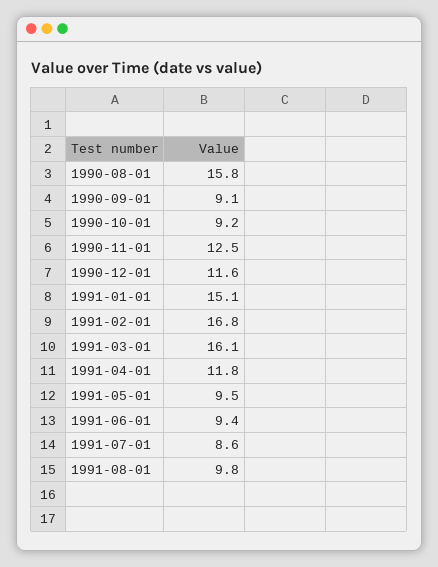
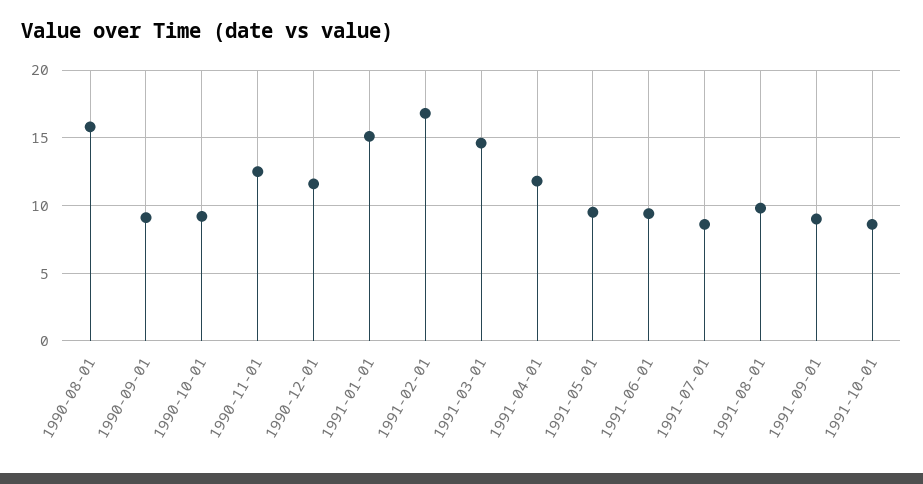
1991-03-01: 16.1 -> 14.5
1991-09-01: none -> 9
1991-10-01: none -> 8.5

